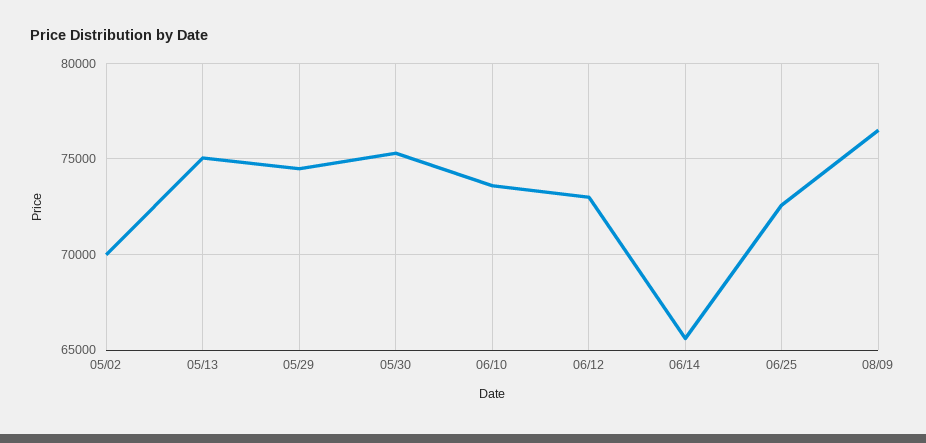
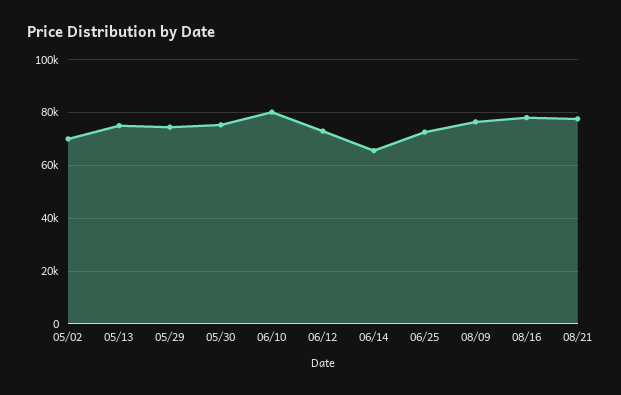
06/10: 73500 -> 80000
08/16: none -> 77500
08/21: none -> 77500

